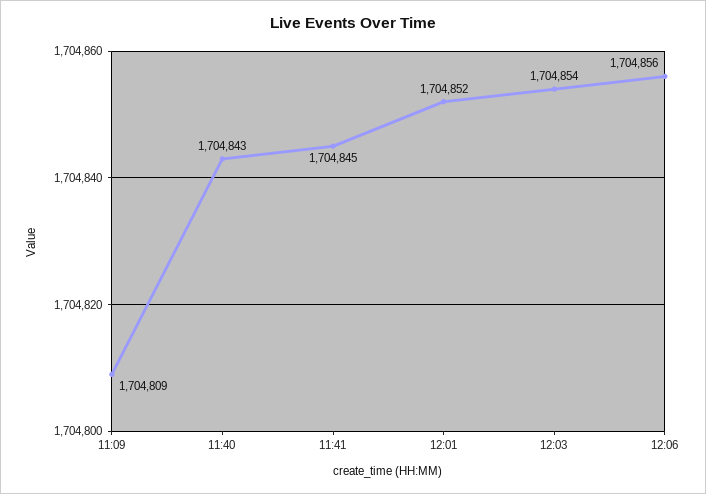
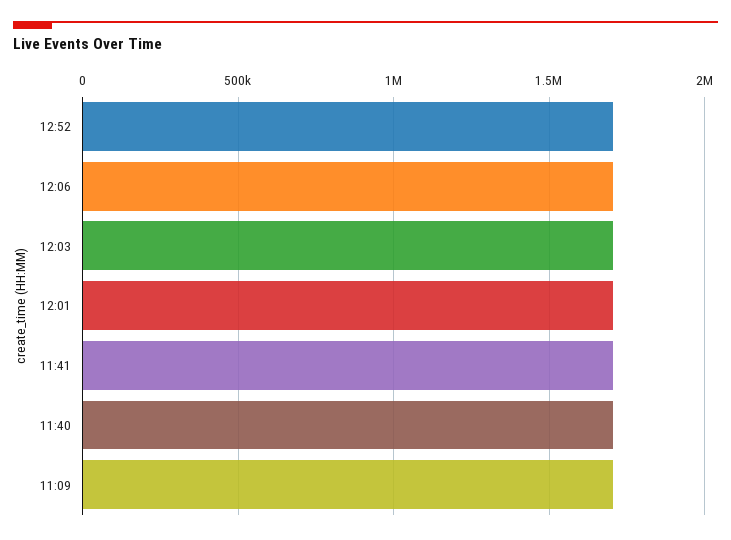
12:52: none -> 1700000

